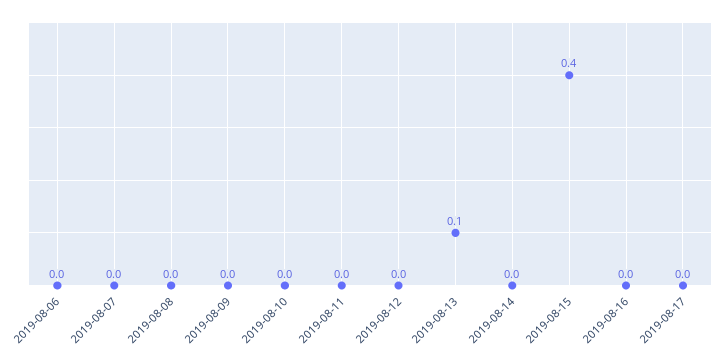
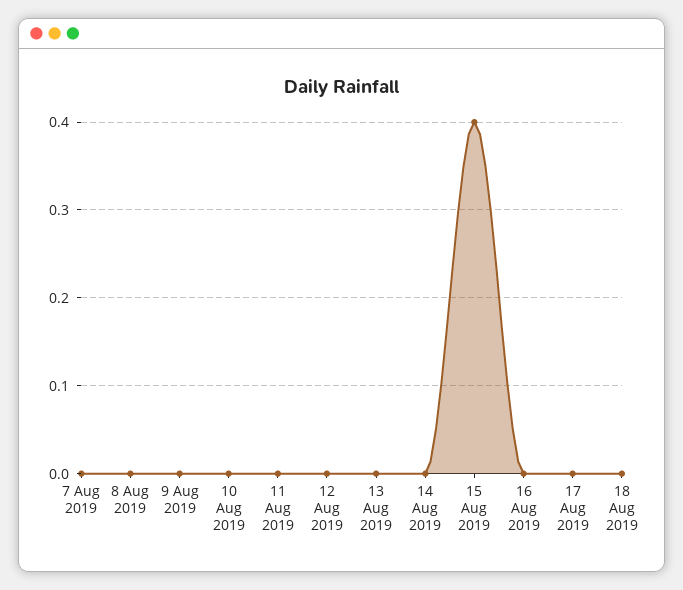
2019-08-06: 0 -> none
2019-08-13: 0.1 -> 0
18 Aug 2019: none -> 0

